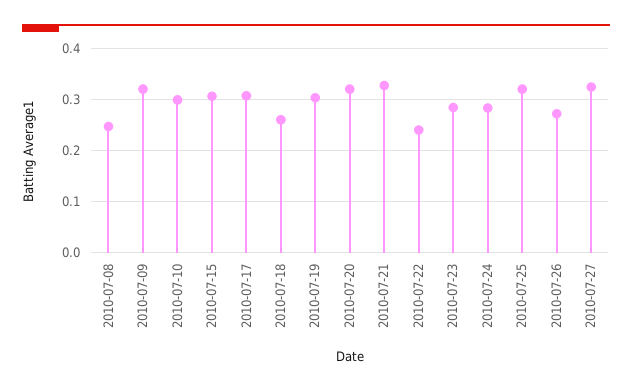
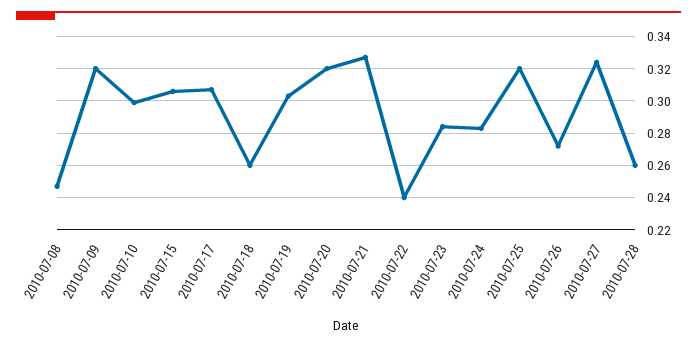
2010-07-28: none -> 0.26

